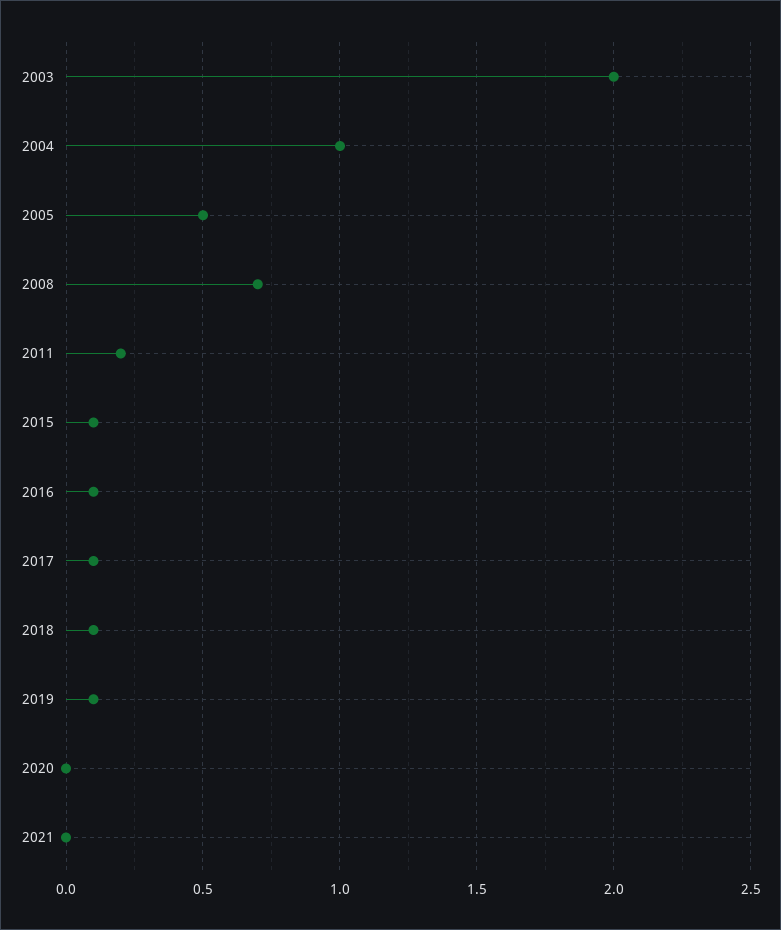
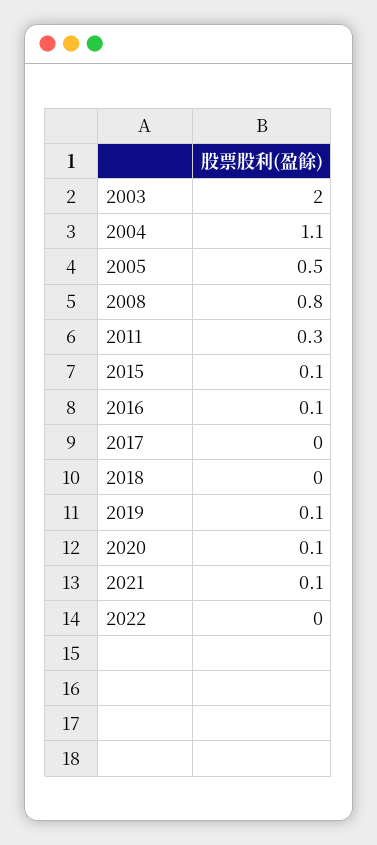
2004: 1 -> 1.1
2008: 0.7 -> 0.8
2011: 0.2 -> 0.3
2017: 0.1 -> 0
2018: 0.1 -> 0
2020: 0 -> 0.1
2021: 0 -> 0.1
2022: none -> 0

